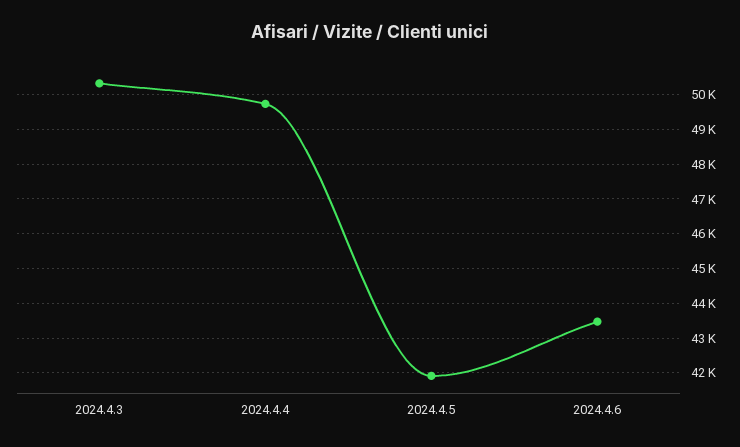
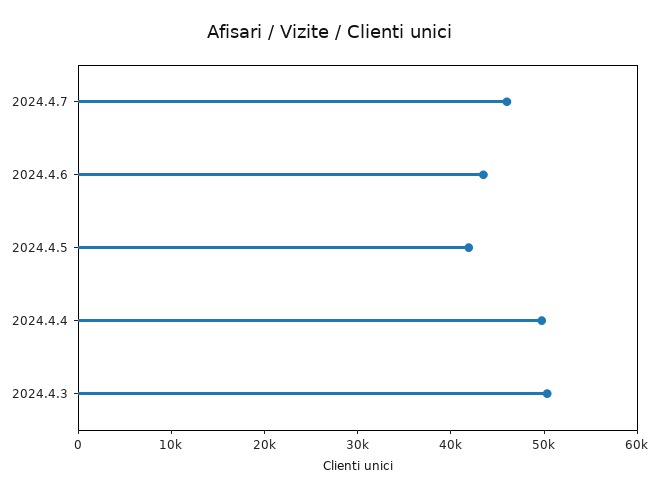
2024.4.7: none -> 46000

